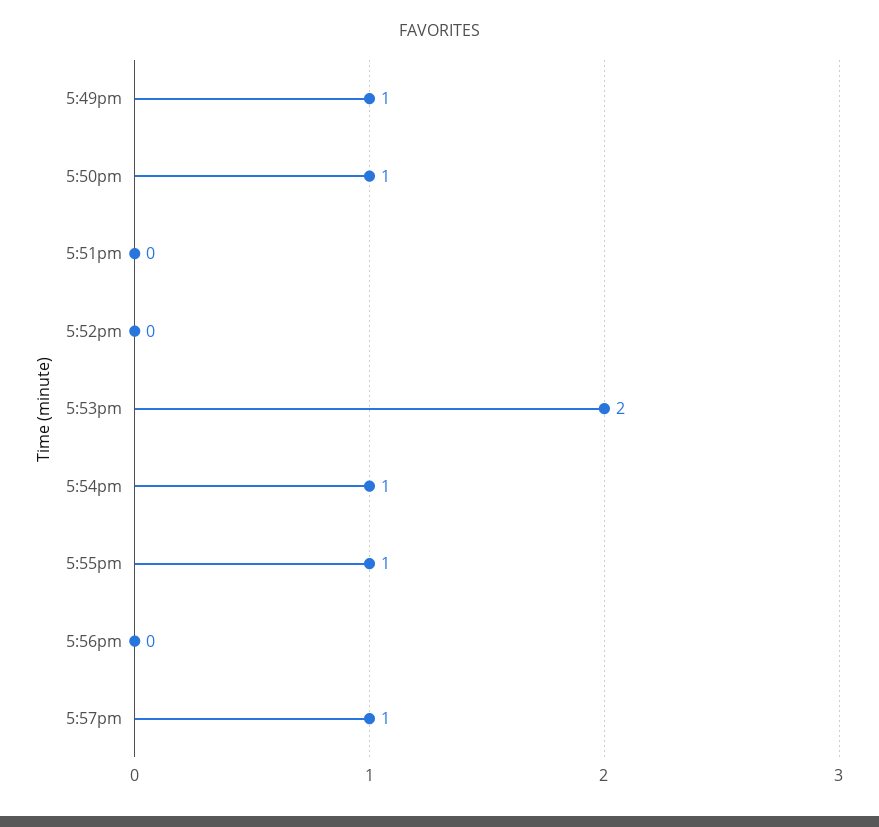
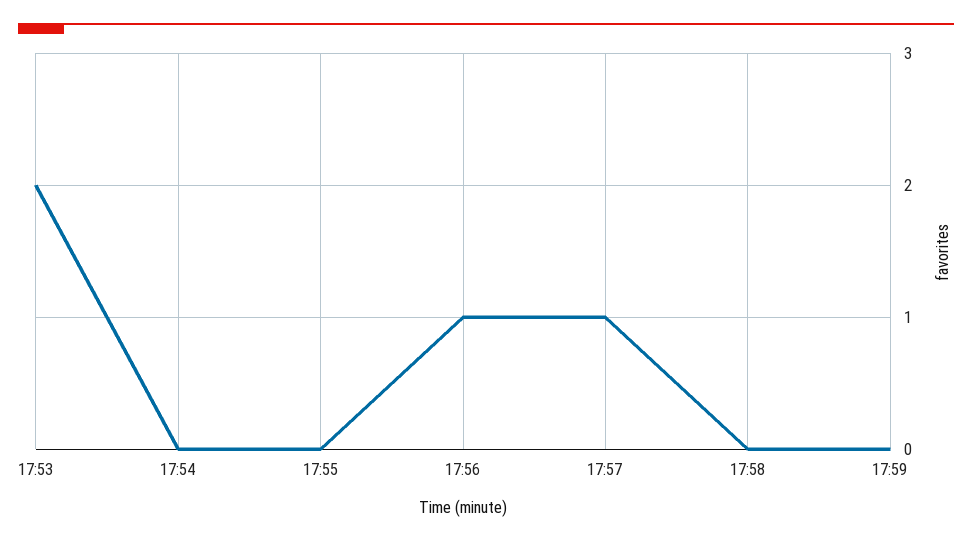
5:49pm: 1 -> none
5:50pm: 1 -> none
5:51pm: 0 -> none
5:52pm: 0 -> none
5:54pm: 1 -> 0
5:55pm: 1 -> 0
5:56pm: 0 -> 1
17:58: none -> 0
17:59: none -> 0

